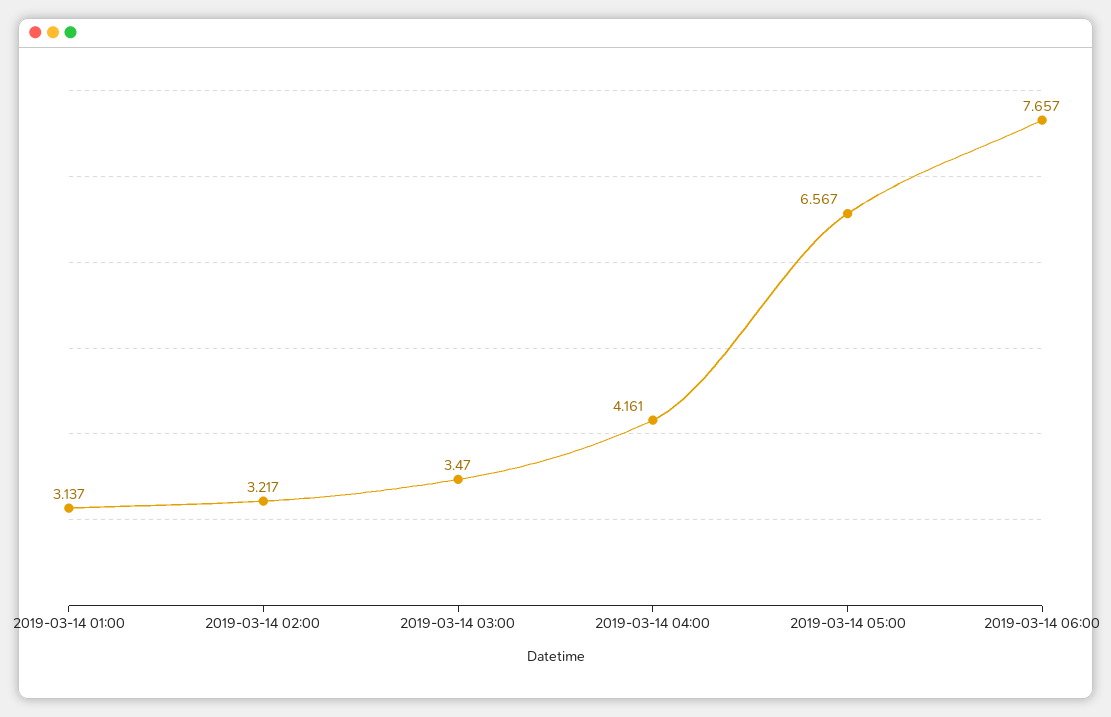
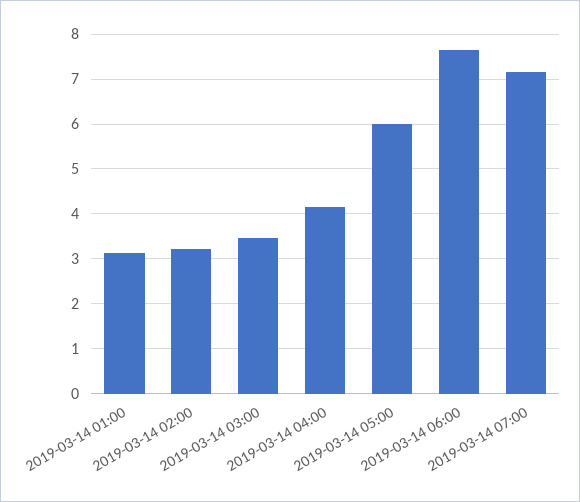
2019-03-14 05:00: 6.567 -> 6
2019-03-14 07:00: none -> 7.2

